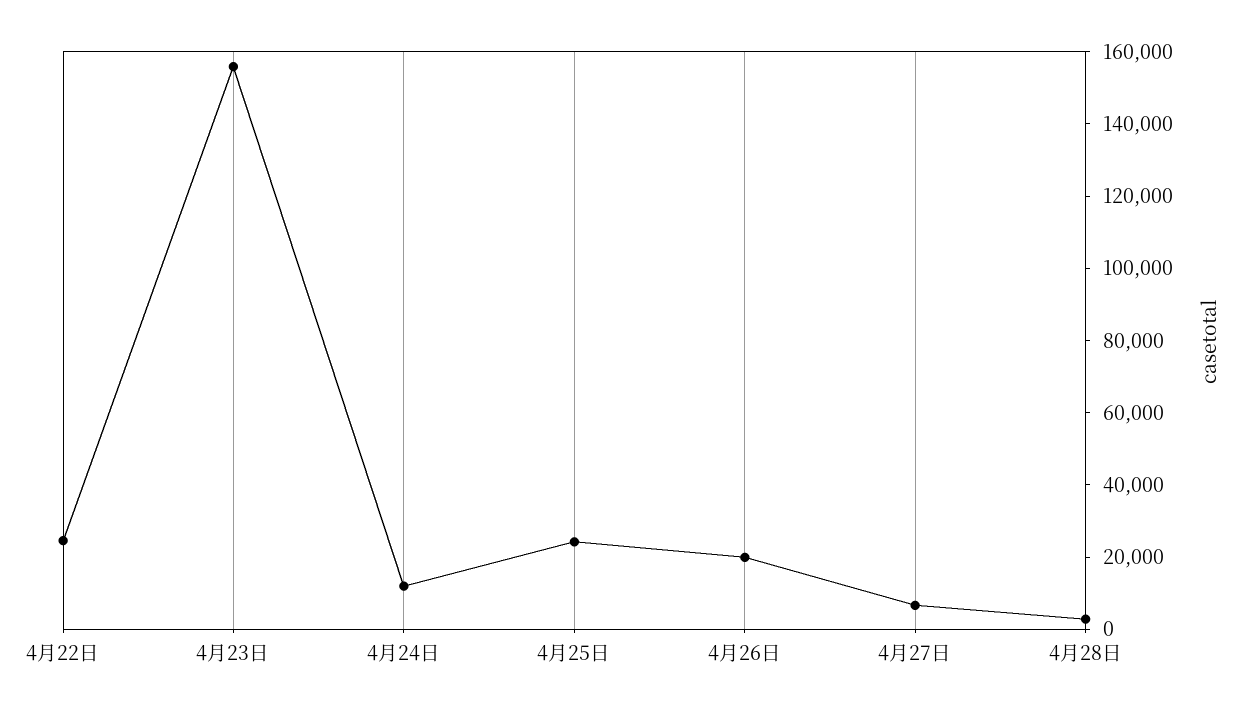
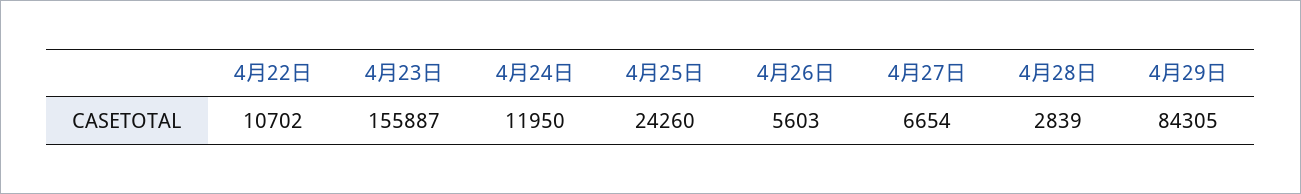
4月22日: 25000 -> 10702
4月26日: 20000 -> 5603
4月29日: none -> 84305

